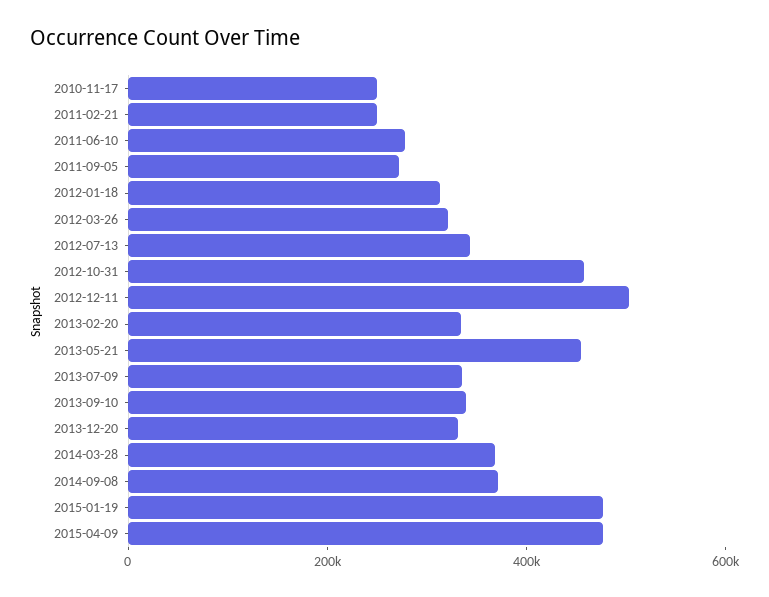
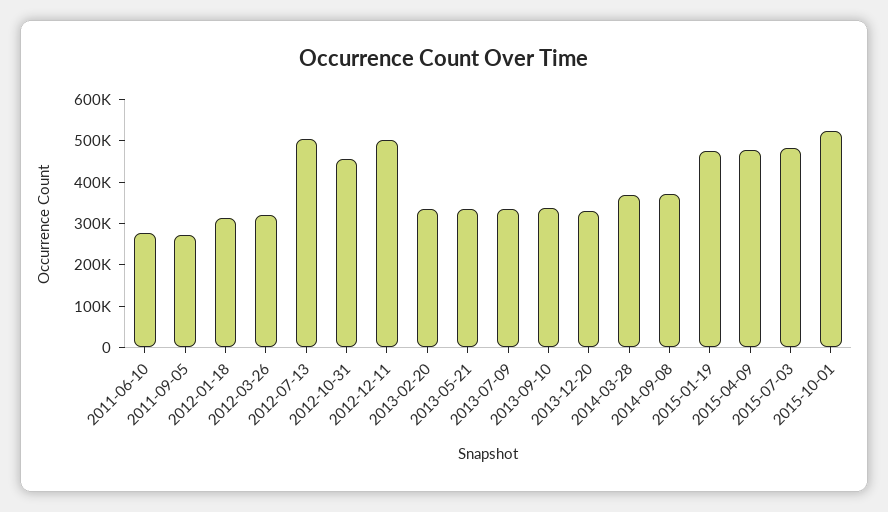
2010-11-17: 250000 -> none
2011-02-21: 250000 -> none
2012-07-13: 350000 -> 500000
2013-05-21: 450000 -> 340000
2015-07-03: none -> 480000
2015-10-01: none -> 520000

